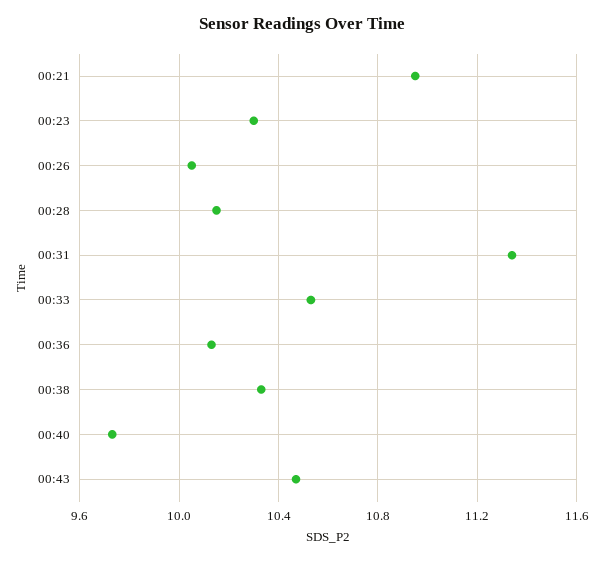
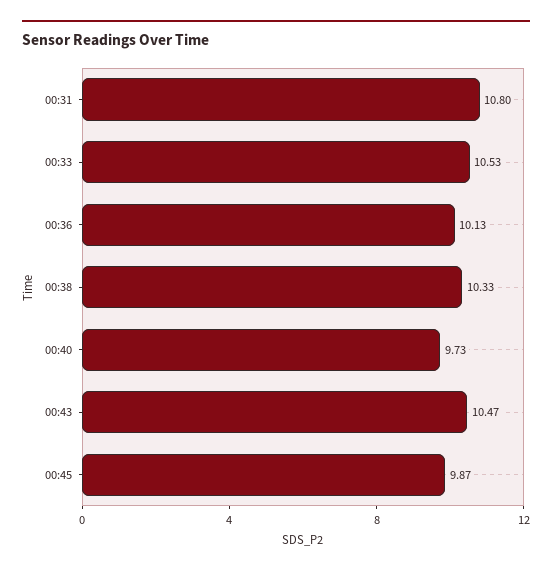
00:21: 10.95 -> none
00:23: 10.3 -> none
00:26: 10.05 -> none
00:28: 10.15 -> none
00:31: 11.35 -> 10.8
00:45: none -> 9.87

